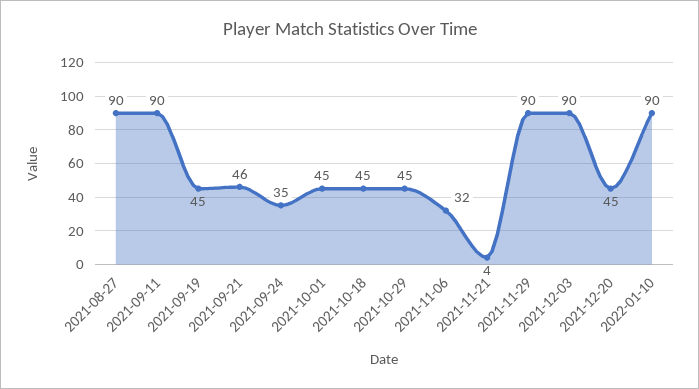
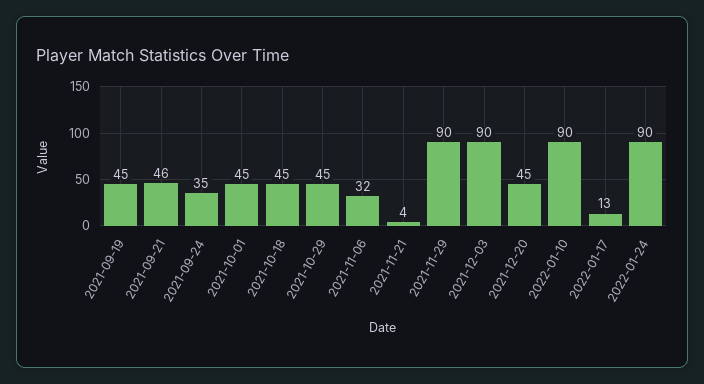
2021-08-27: 90 -> none
2021-09-11: 90 -> none
2022-01-17: none -> 13
2022-01-24: none -> 90

